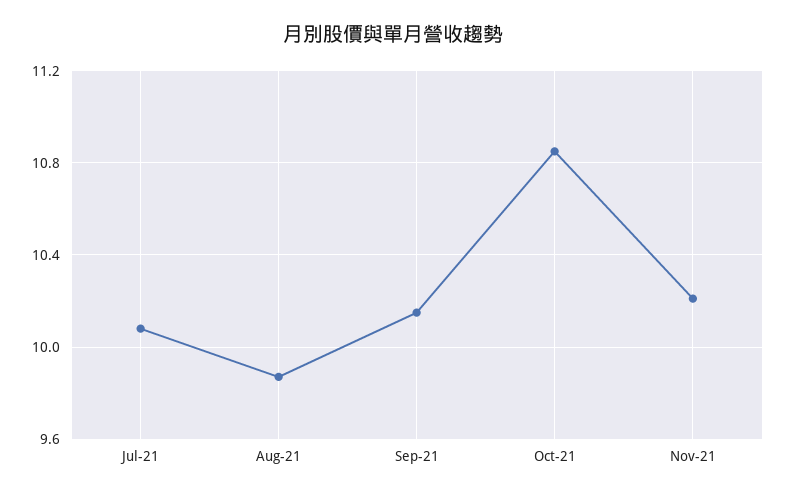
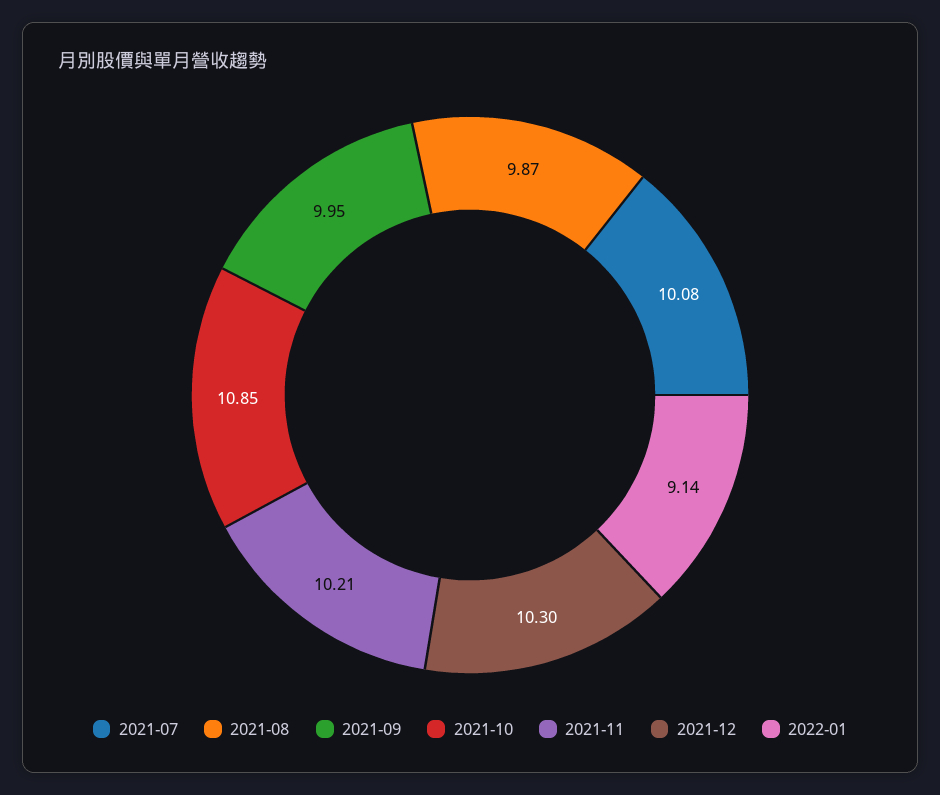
Sep-21: 10.15 -> 9.95
2021-12: none -> 10.3
2022-01: none -> 9.14

